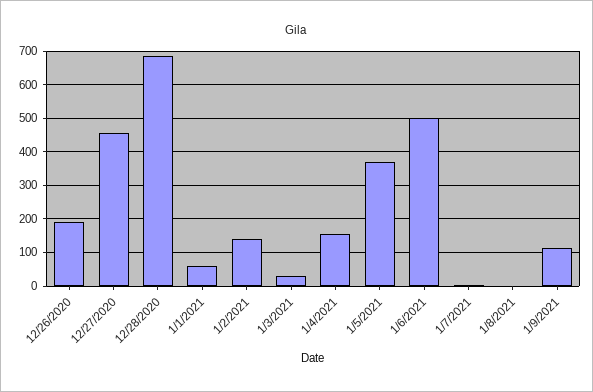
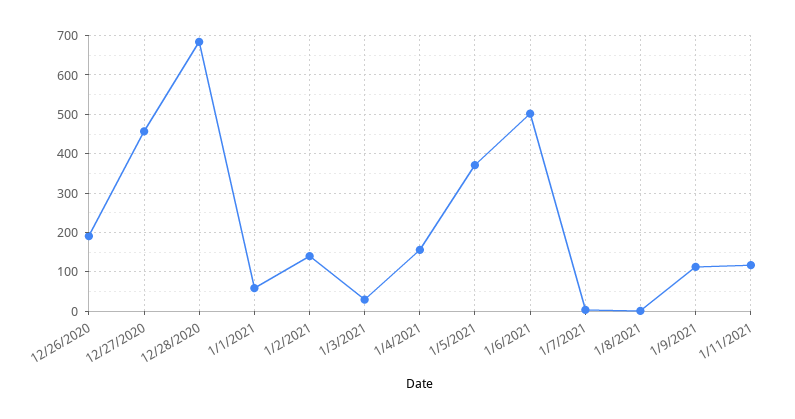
1/11/2021: none -> 120

